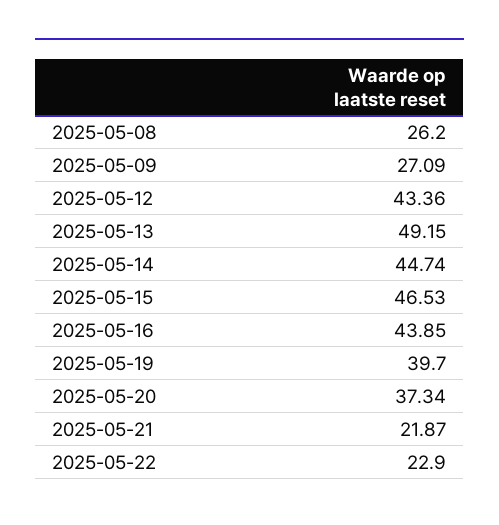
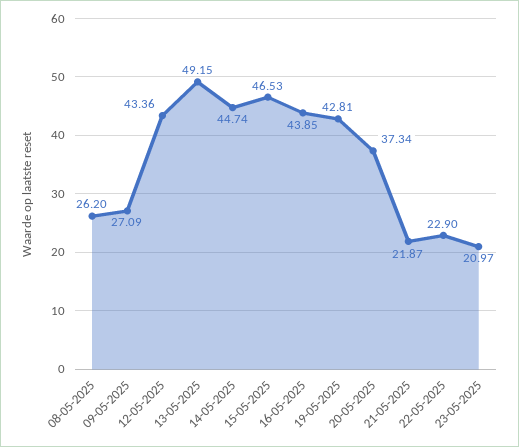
2025-05-19: 39.7 -> 42.81
23-05-2025: none -> 20.97

